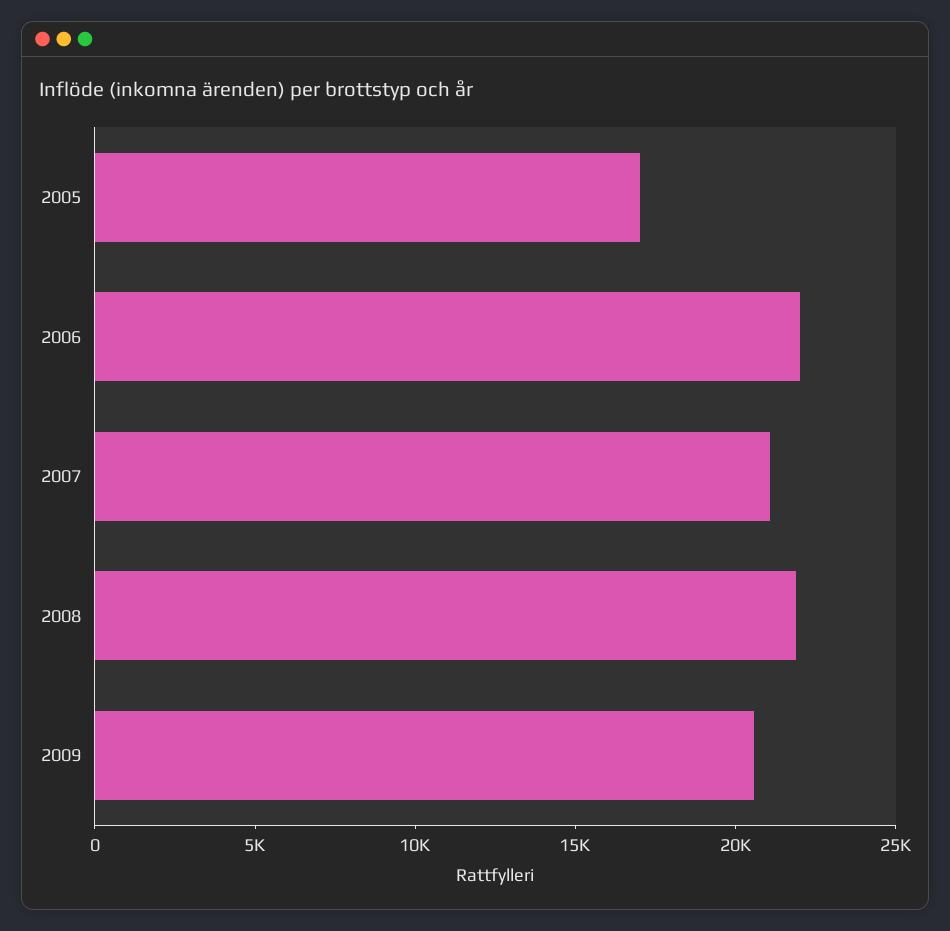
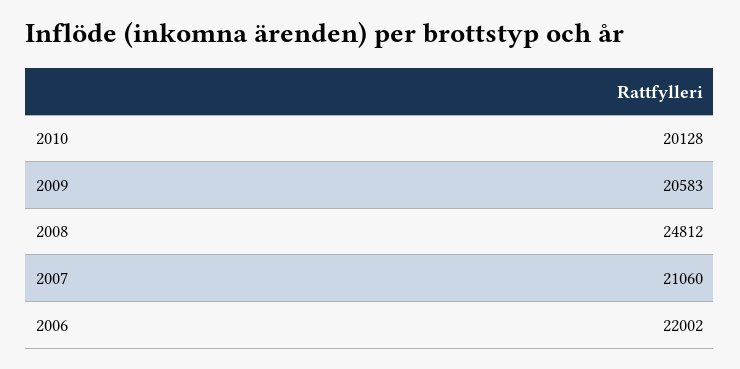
2005: 17000 -> none
2008: 22000 -> 24812
2010: none -> 20128

